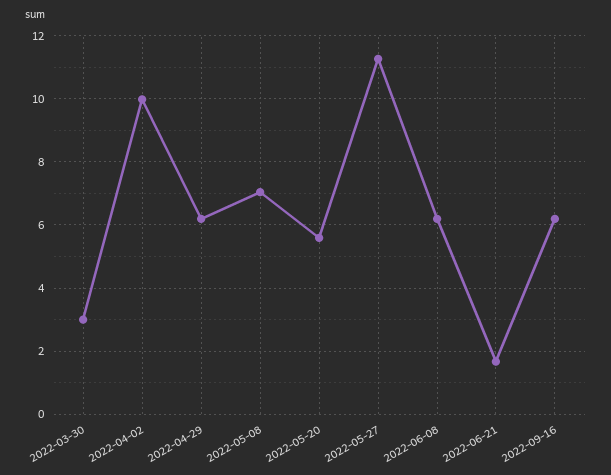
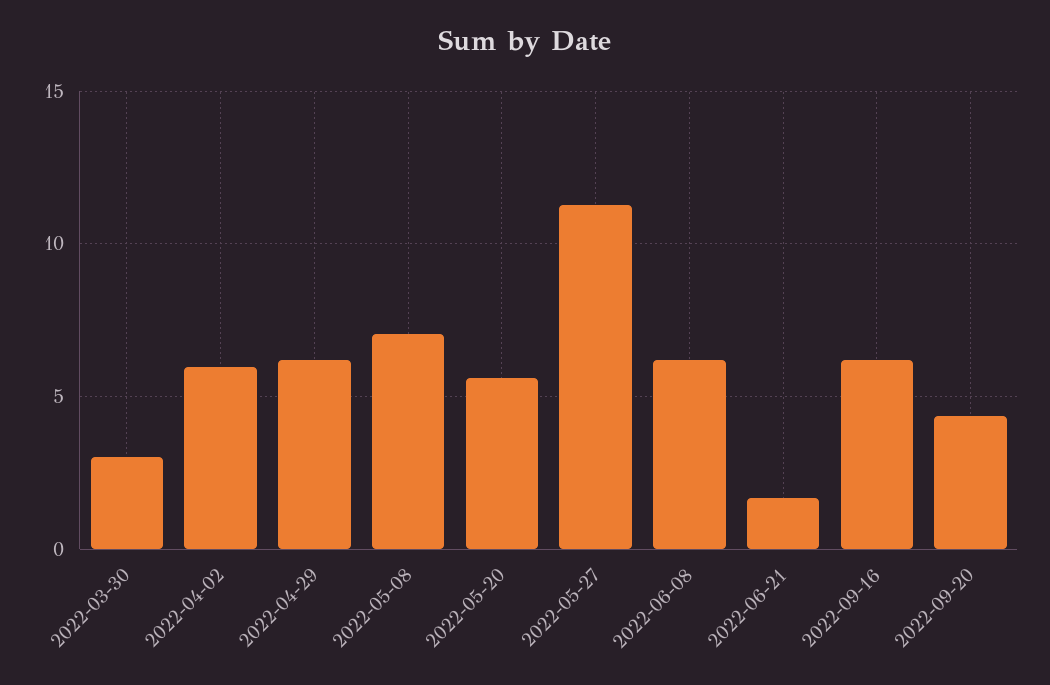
2022-04-02: 10 -> 6
2022-09-20: none -> 4.5

